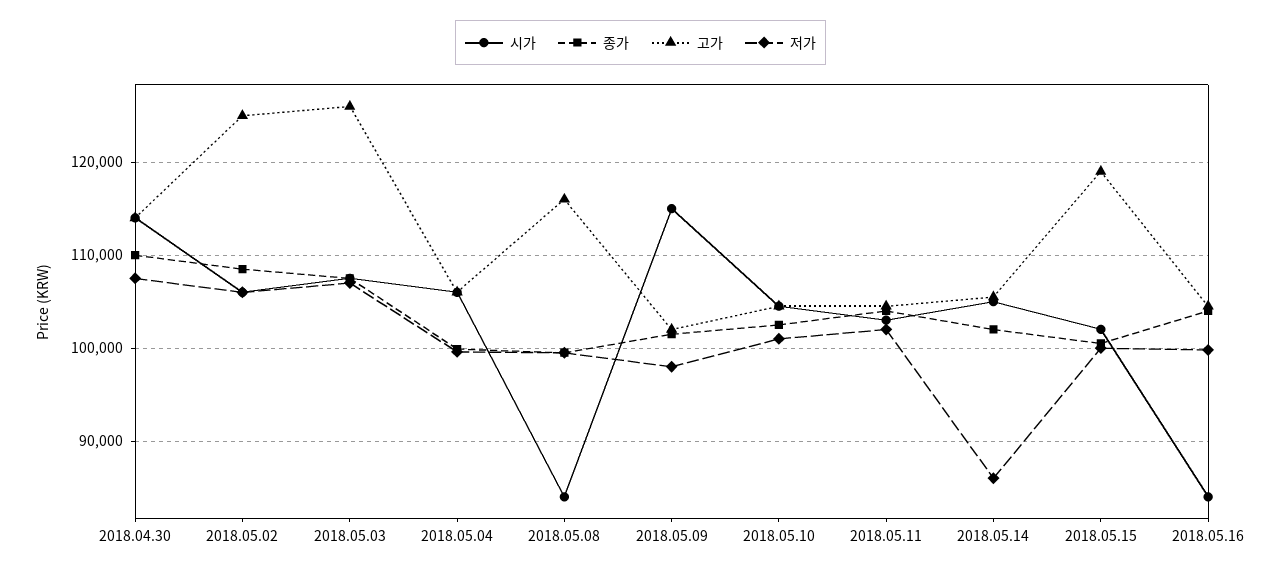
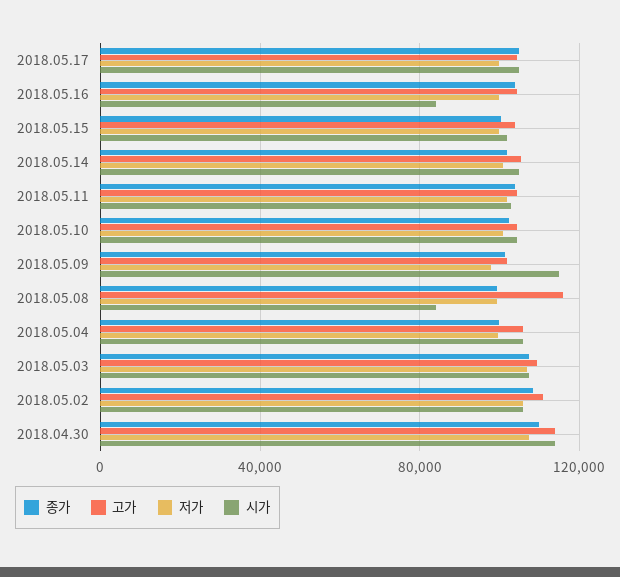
고가, 2018.05.02: 125000 -> 110000
고가, 2018.05.03: 126000 -> 110000
저가, 2018.05.14: 86000 -> 100000
고가, 2018.05.15: 119000 -> 105000
종가, 2018.05.17: none -> 105000
고가, 2018.05.17: none -> 105000
저가, 2018.05.17: none -> 100000
시가, 2018.05.17: none -> 105000

